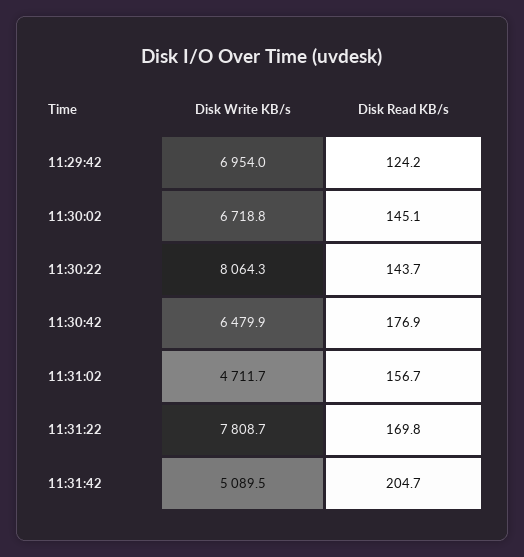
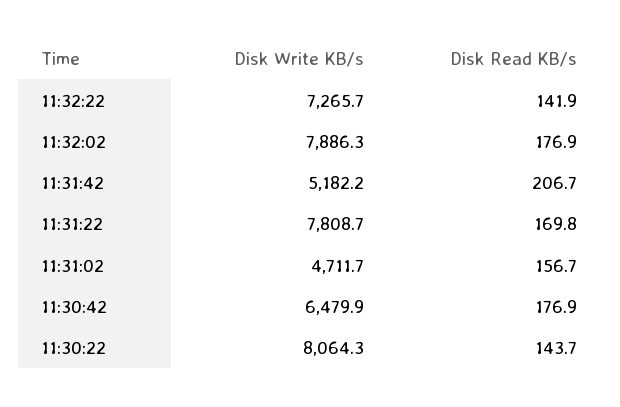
Disk Write KB/s, 11:29:42: 6954 -> none
Disk Read KB/s, 11:29:42: 124.2 -> none
Disk Write KB/s, 11:30:02: 6718.8 -> none
Disk Read KB/s, 11:30:02: 145.1 -> none
Disk Write KB/s, 11:31:42: 5089.5 -> 5182.2
Disk Read KB/s, 11:31:42: 204.7 -> 206.7
Disk Write KB/s, 11:32:22: none -> 7265.7
Disk Read KB/s, 11:32:22: none -> 141.9
Disk Write KB/s, 11:32:02: none -> 7886.3
Disk Read KB/s, 11:32:02: none -> 176.9

